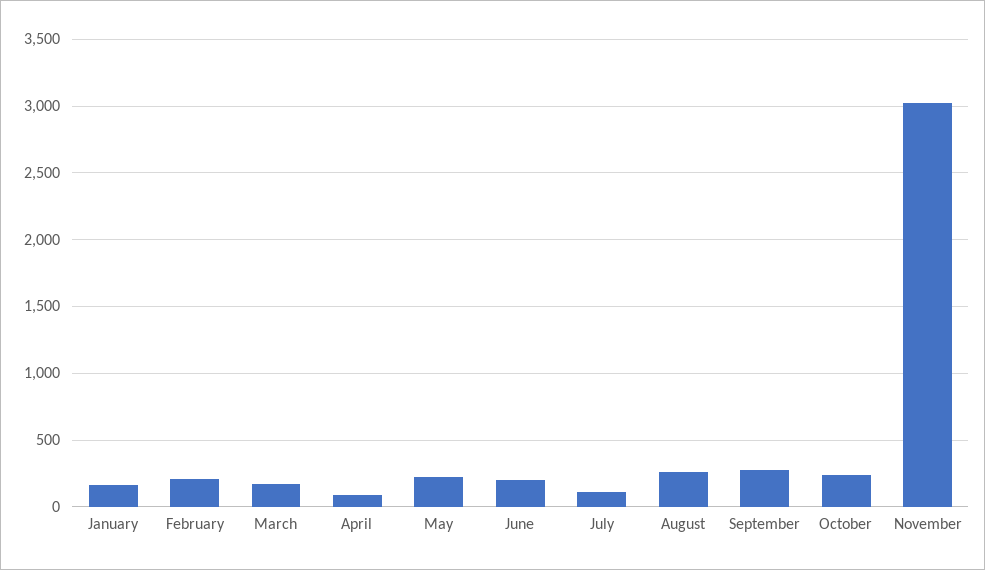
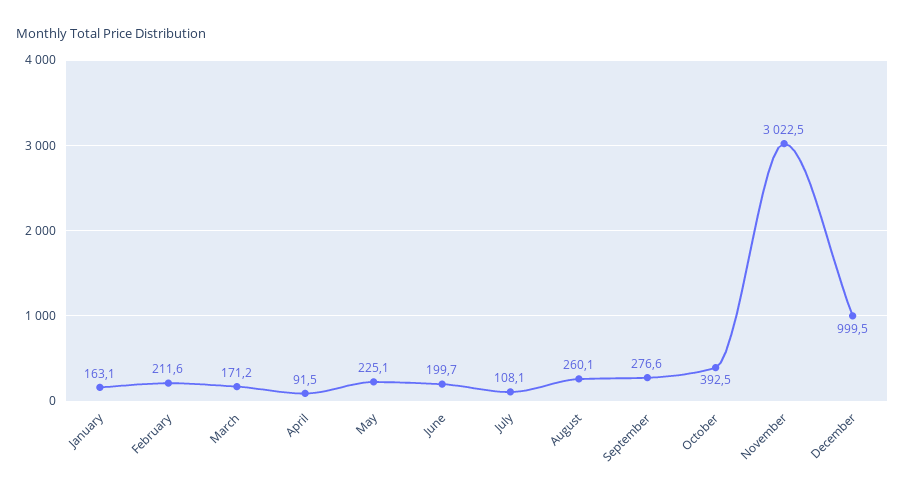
October: 250 -> 392.5
December: none -> 999.5

